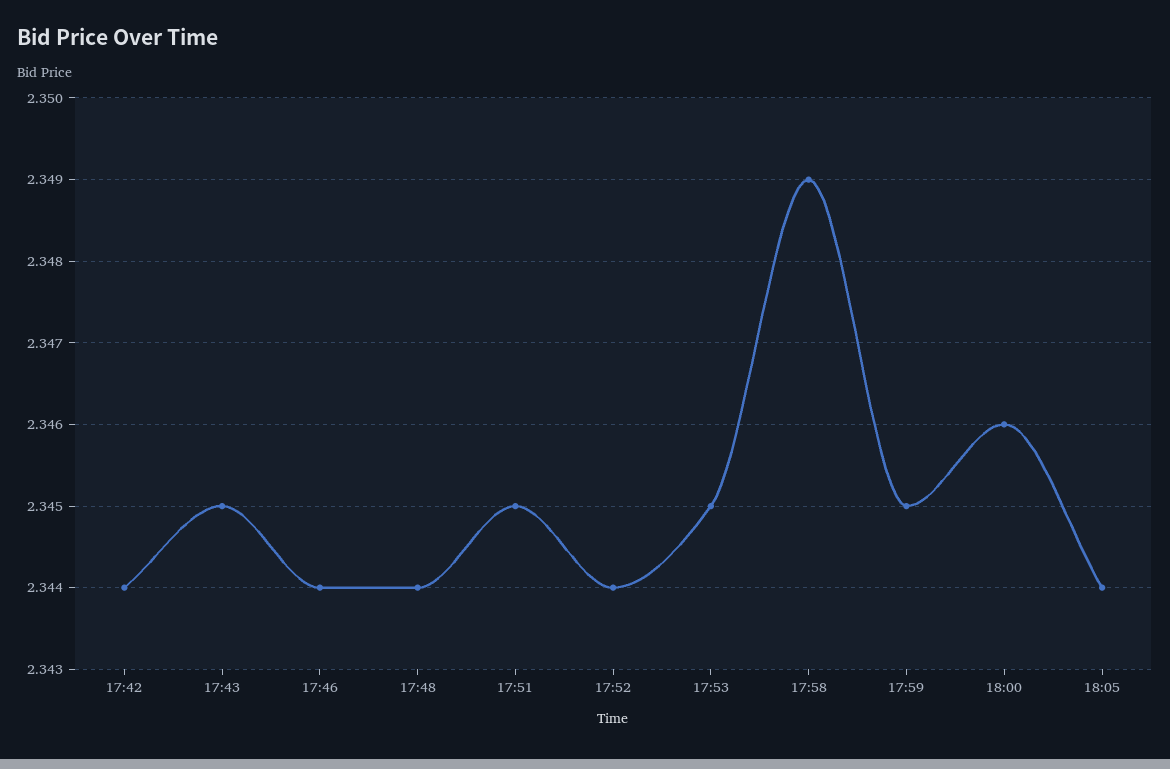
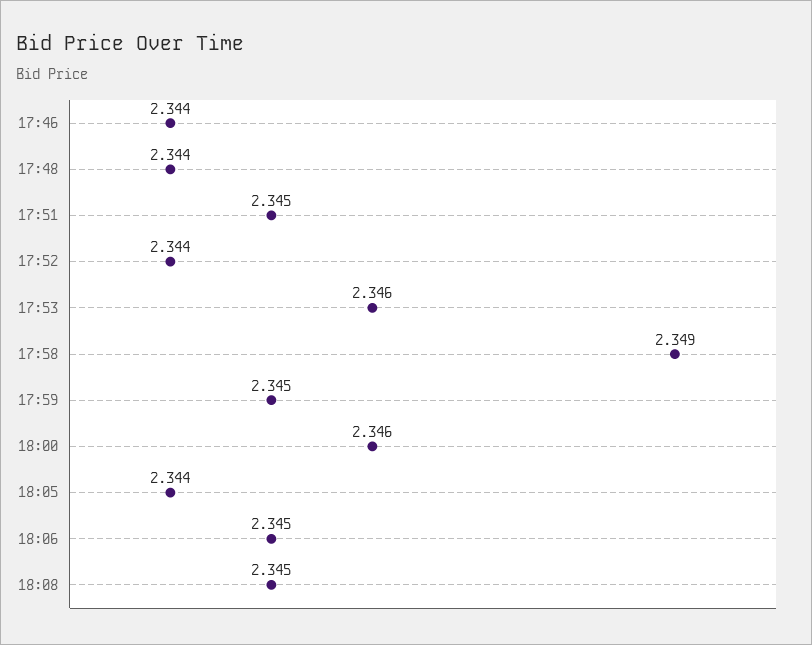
17:42: 2.344 -> none
17:43: 2.345 -> none
17:53: 2.345 -> 2.346
18:06: none -> 2.345
18:08: none -> 2.345

